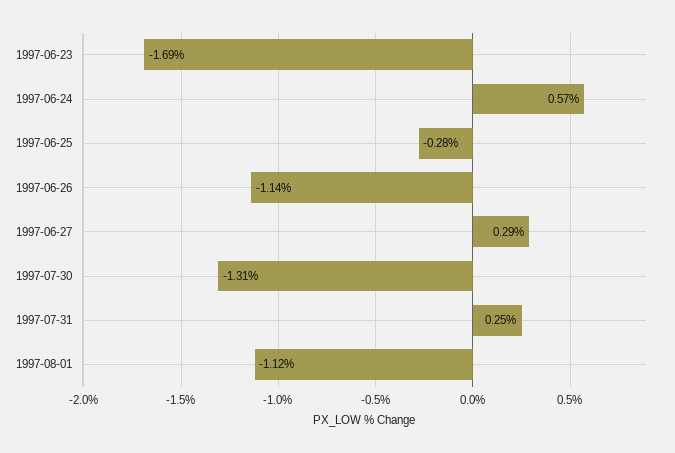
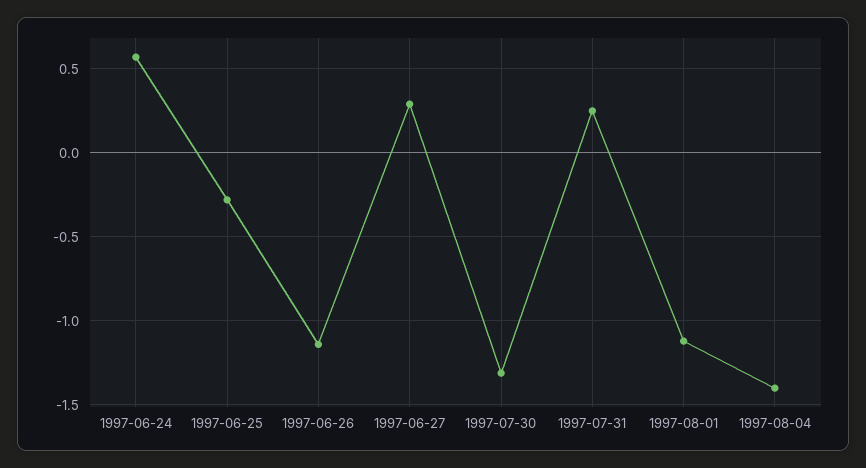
1997-06-23: -1.69 -> none
1997-08-04: none -> -1.4

